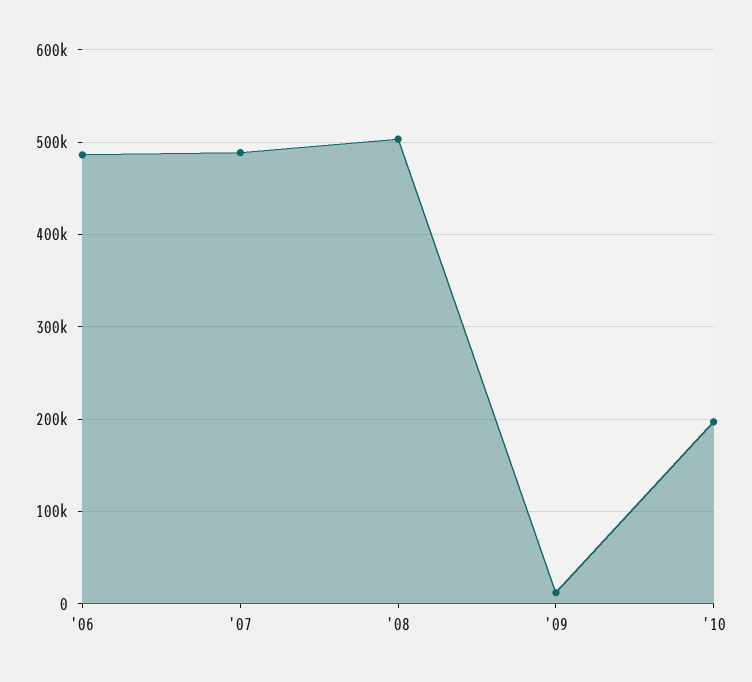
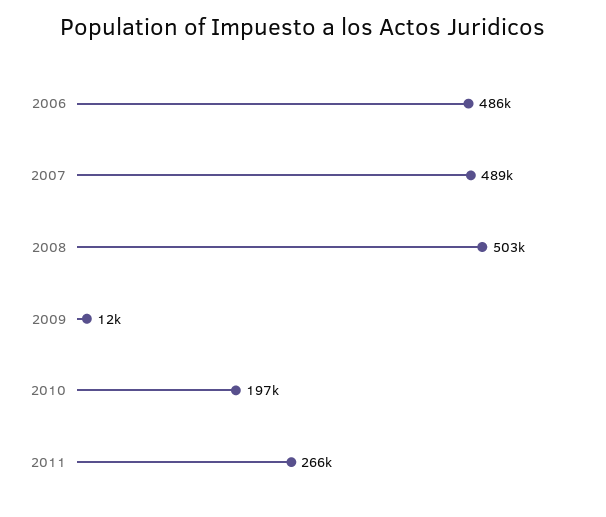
2011: none -> 266000

